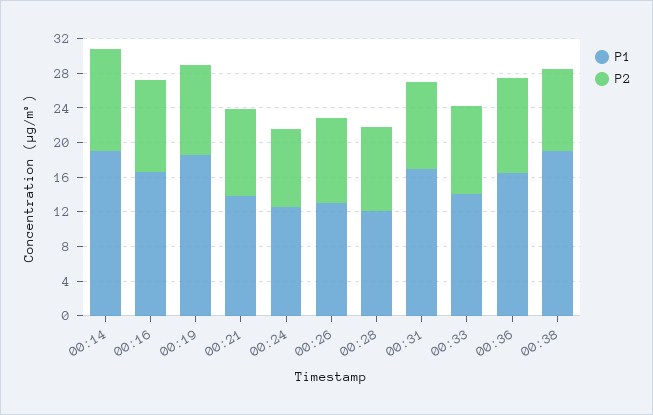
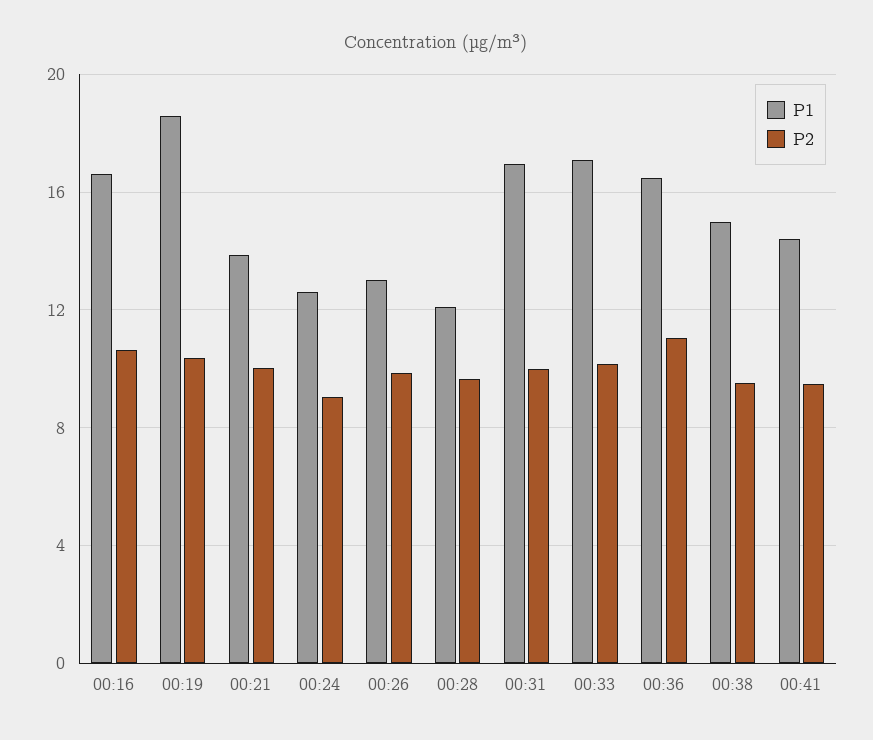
P1, 00:14: 19 -> none
P2, 00:14: 12 -> none
P1, 00:33: 14 -> 17
P1, 00:38: 19 -> 15
P1, 00:41: none -> 14.5
P2, 00:41: none -> 9.5

